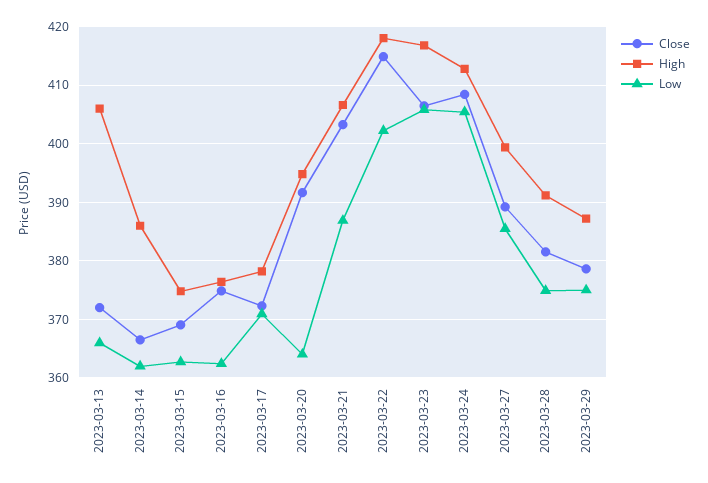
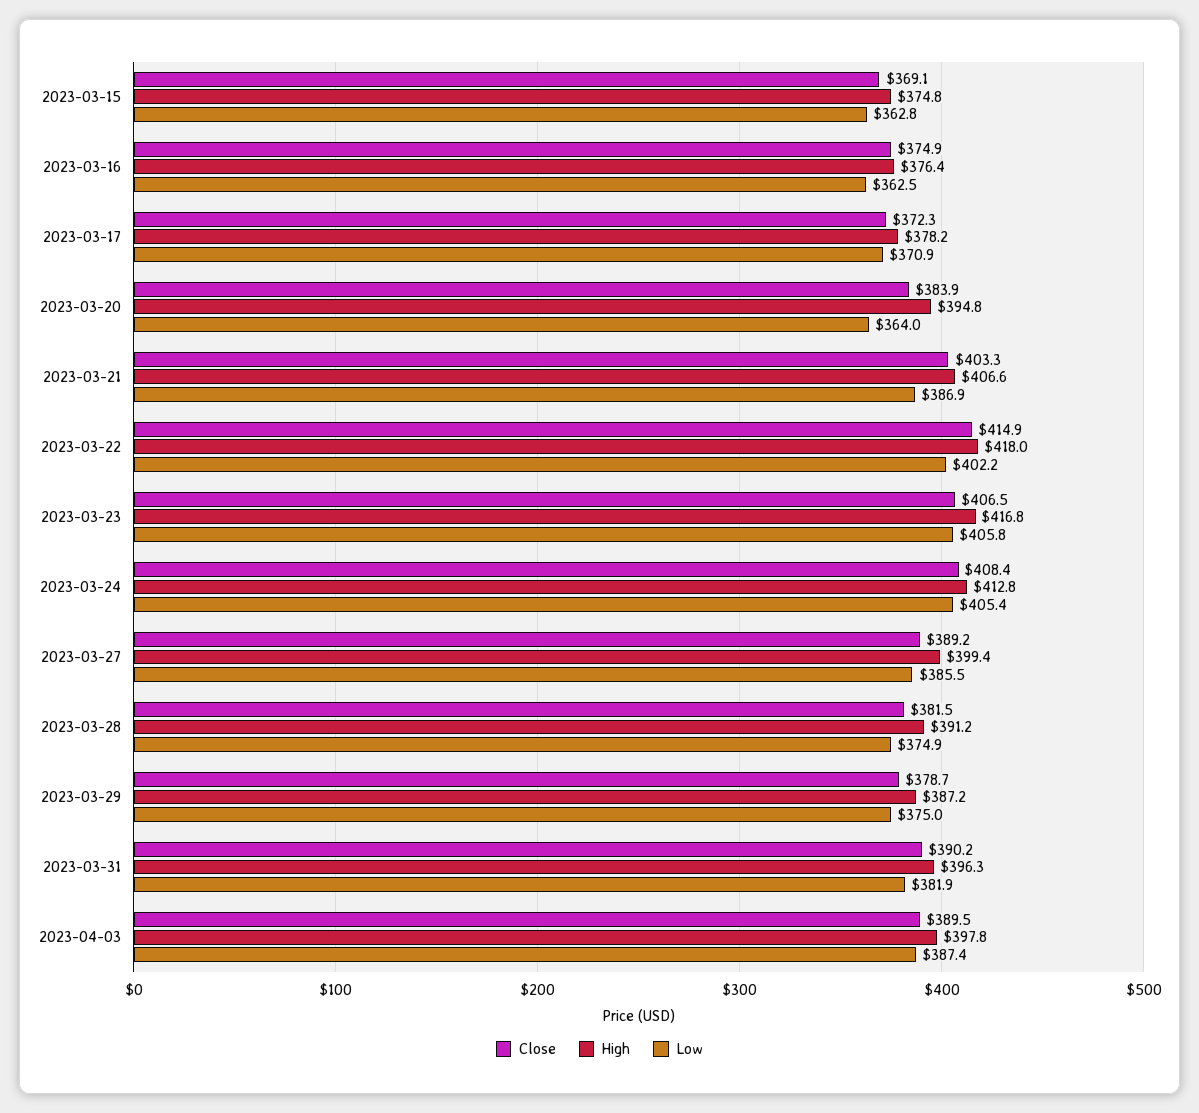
Close, 2023-03-13: 372 -> none
High, 2023-03-13: 406 -> none
Low, 2023-03-13: 366 -> none
Close, 2023-03-14: 366 -> none
High, 2023-03-14: 386 -> none
Low, 2023-03-14: 362 -> none
Close, 2023-03-20: 392 -> 383.9
Close, 2023-03-31: none -> 390.2
High, 2023-03-31: none -> 396.3
Low, 2023-03-31: none -> 381.9
Close, 2023-04-03: none -> 389.5
High, 2023-04-03: none -> 397.8
Low, 2023-04-03: none -> 387.4

